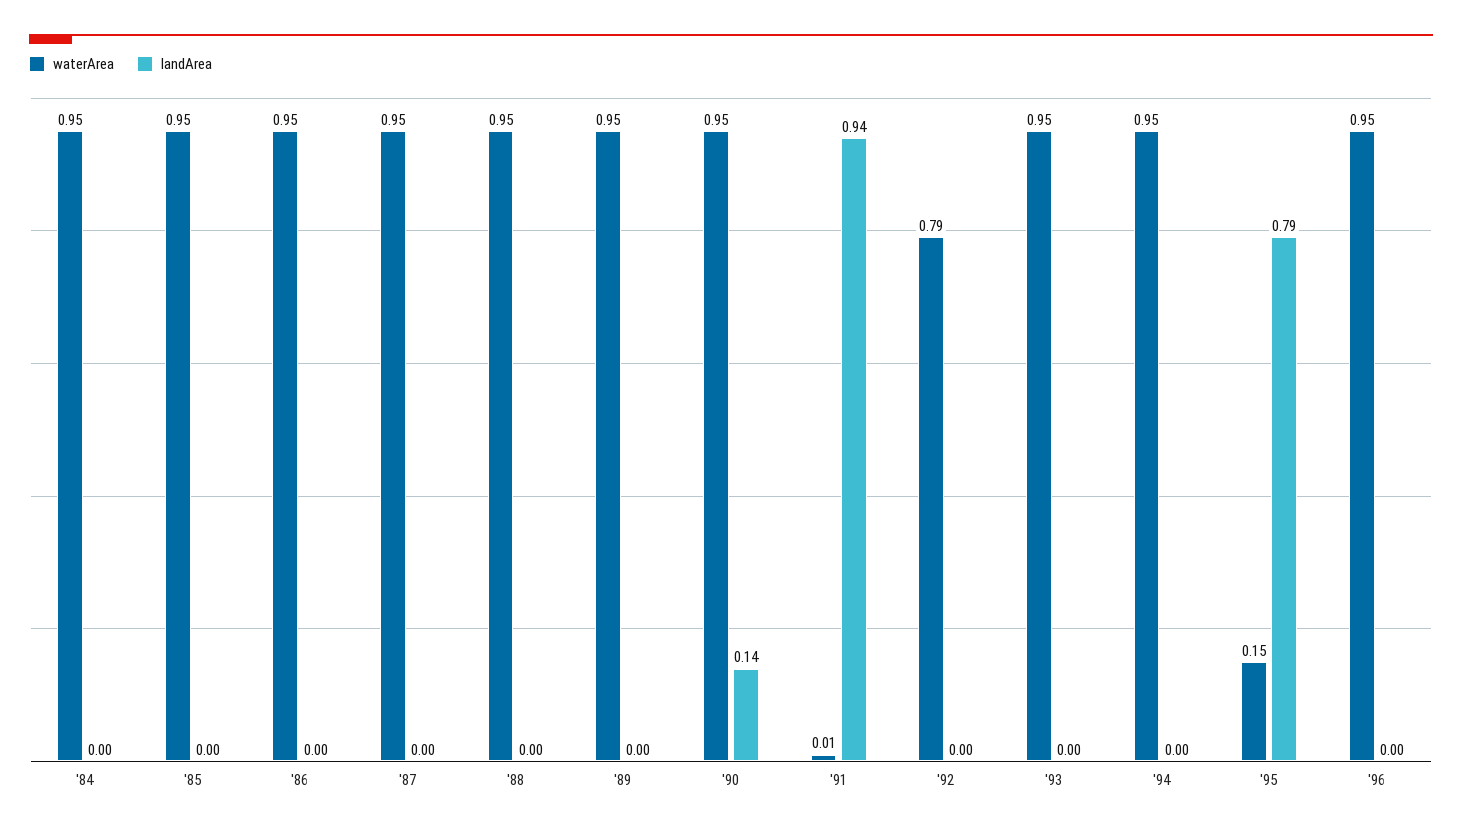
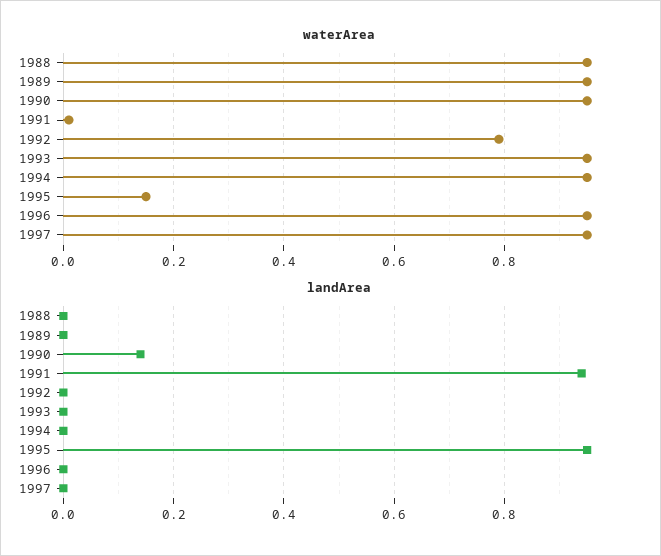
waterArea, '84: 0.95 -> none
landArea, '84: 0 -> none
waterArea, '85: 0.95 -> none
landArea, '85: 0 -> none
waterArea, '86: 0.95 -> none
landArea, '86: 0 -> none
waterArea, '87: 0.95 -> none
landArea, '87: 0 -> none
landArea, '95: 0.79 -> 0.95
waterArea, 1997: none -> 0.95
landArea, 1997: none -> 0

